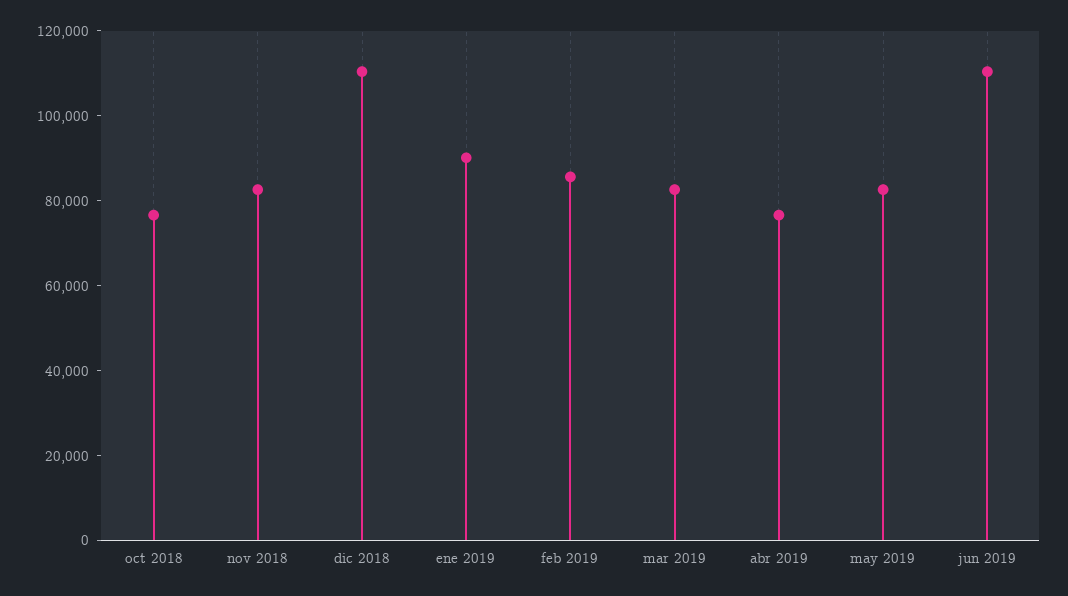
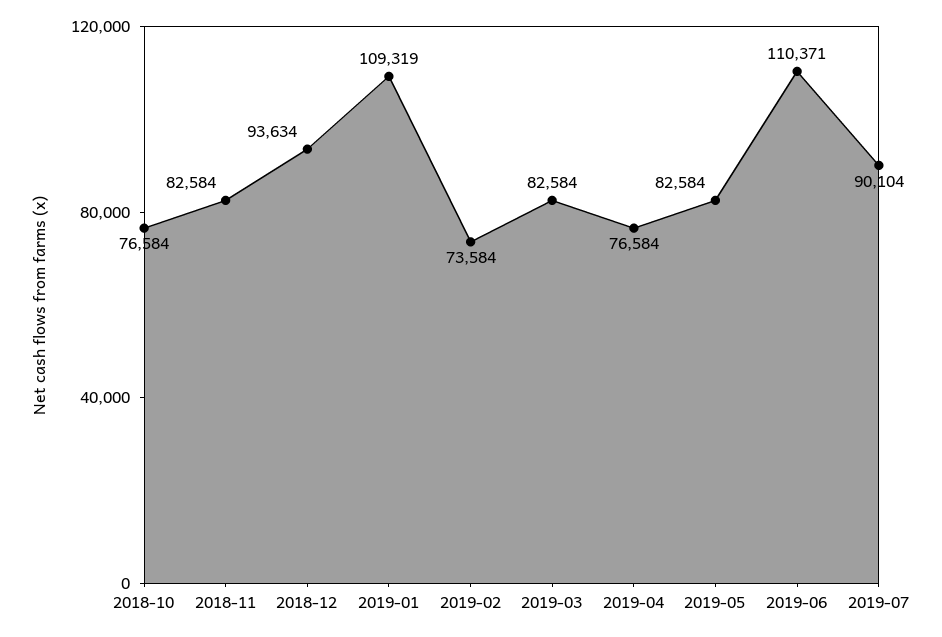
dic 2018: 110000 -> 93634
ene 2019: 90000 -> 109319
feb 2019: 85000 -> 73584
2019-07: none -> 90104

